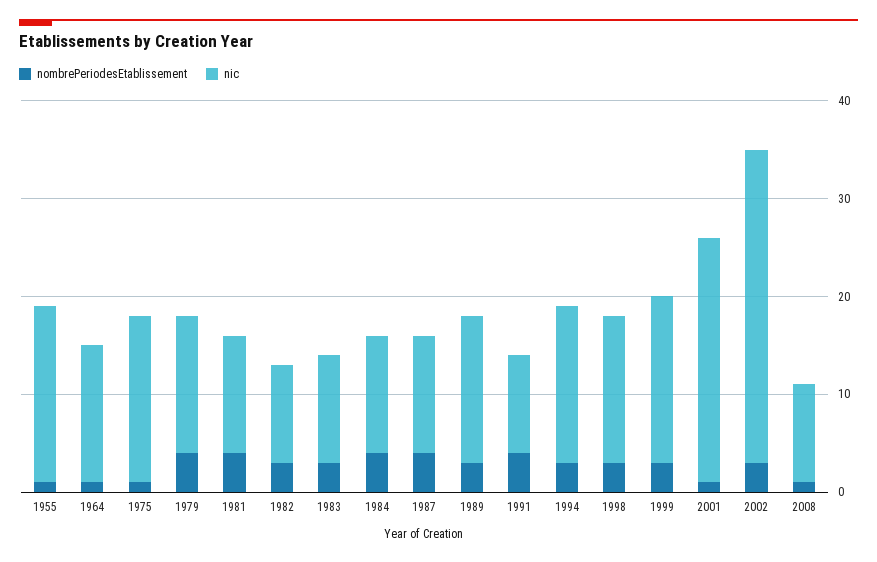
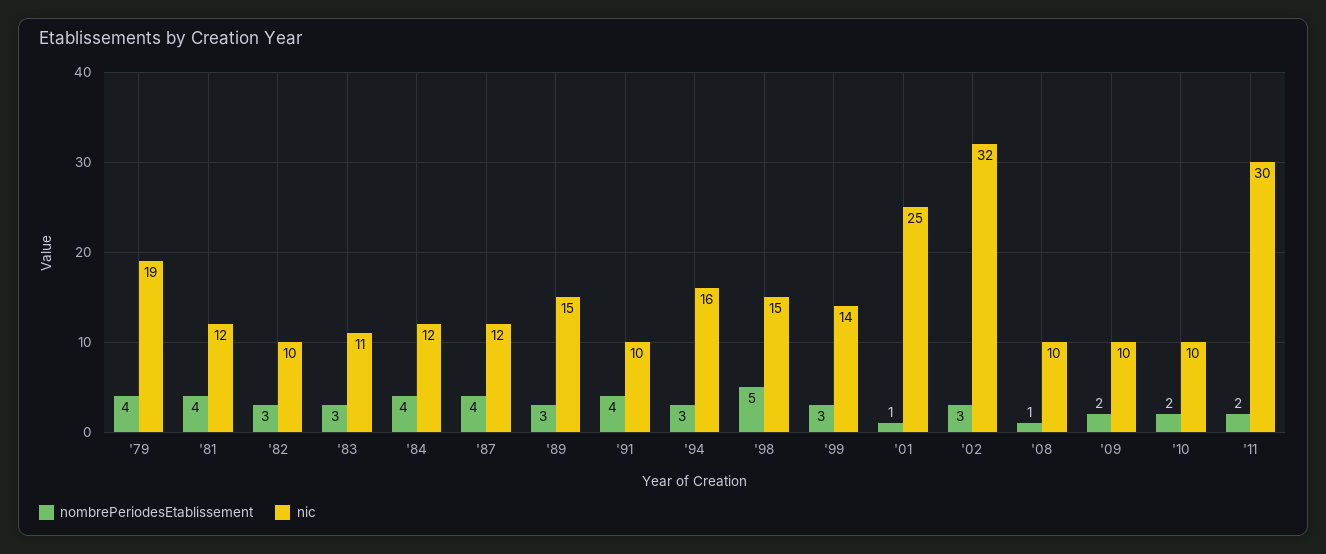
nombrePeriodesEtablissement, 1955: 1 -> none
nic, 1955: 18 -> none
nombrePeriodesEtablissement, 1964: 1 -> none
nic, 1964: 14 -> none
nombrePeriodesEtablissement, 1975: 1 -> none
nic, 1975: 17 -> none
nic, 1979: 14 -> 19
nombrePeriodesEtablissement, 1998: 3 -> 5
nic, 1999: 17 -> 14
nombrePeriodesEtablissement, '09: none -> 2
nic, '09: none -> 10
nombrePeriodesEtablissement, '10: none -> 2
nic, '10: none -> 10
nombrePeriodesEtablissement, '11: none -> 2
nic, '11: none -> 30

